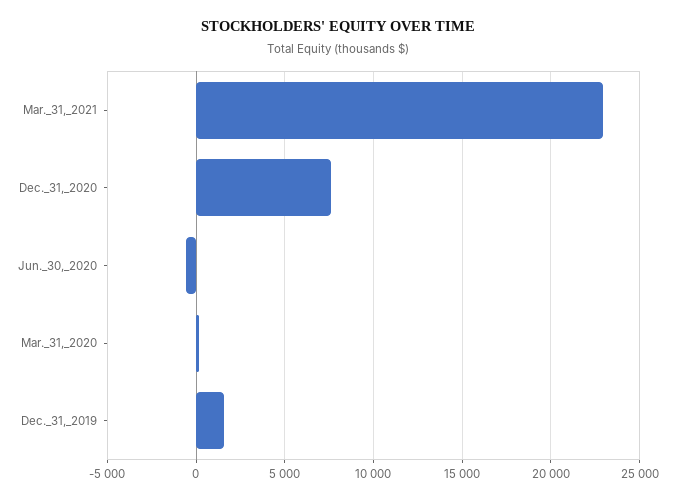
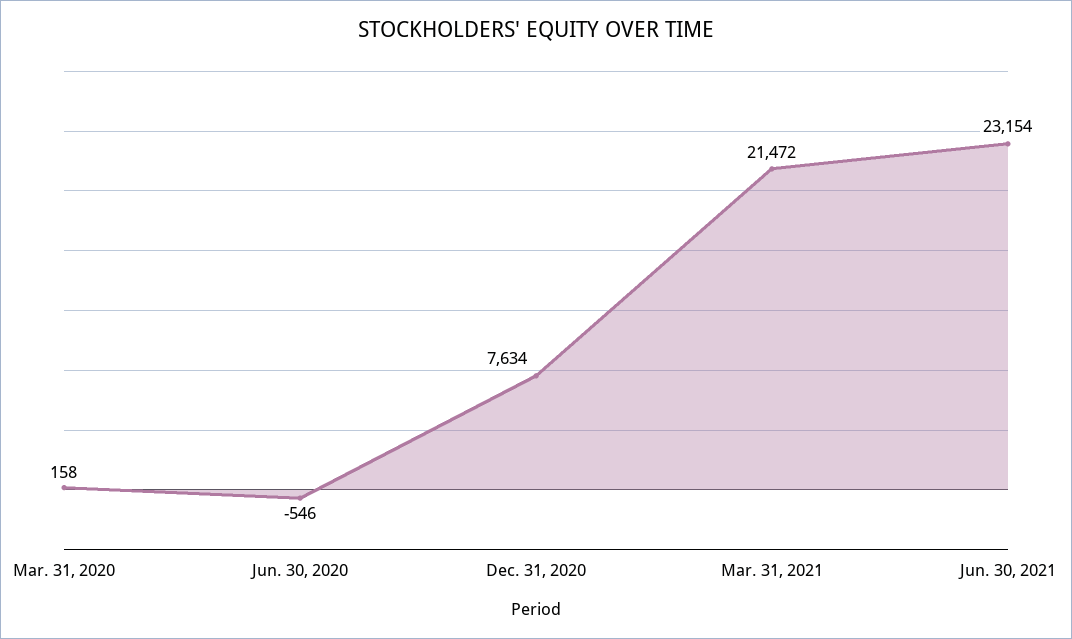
Mar._31,_2021: 23000 -> 21472
Dec._31,_2019: 1500 -> none
Jun. 30, 2021: none -> 23154

